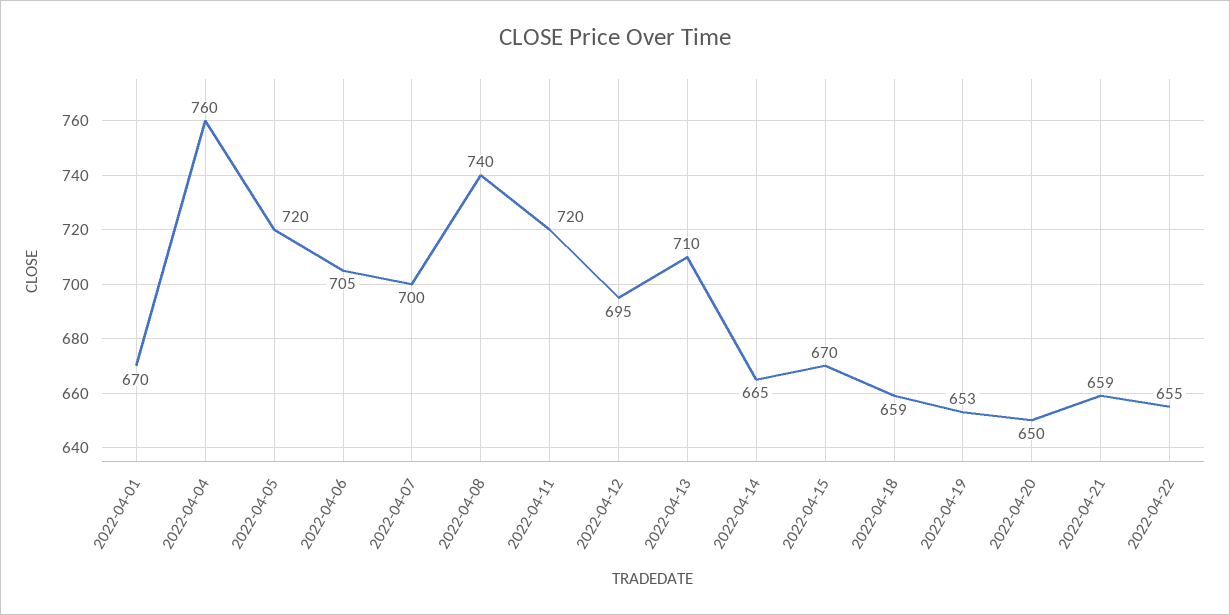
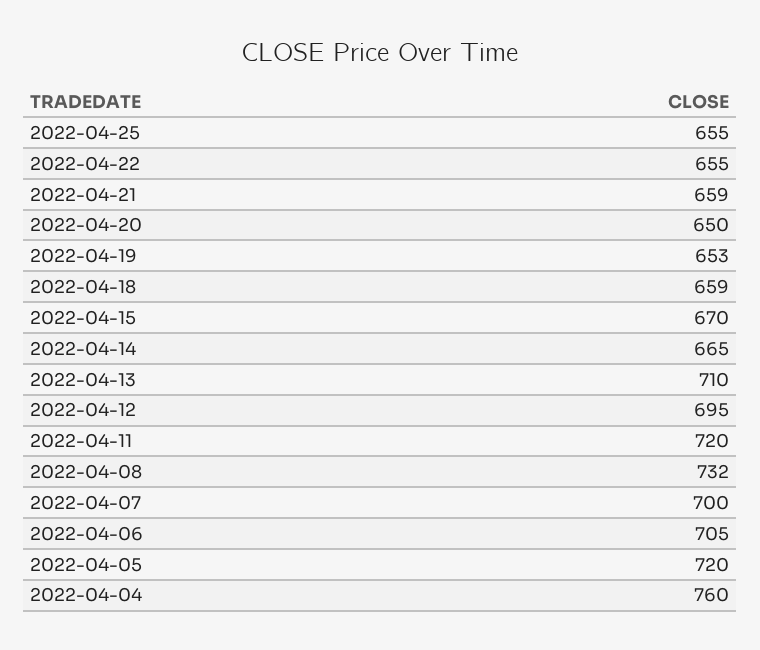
2022-04-01: 670 -> none
2022-04-08: 740 -> 732
2022-04-25: none -> 655

